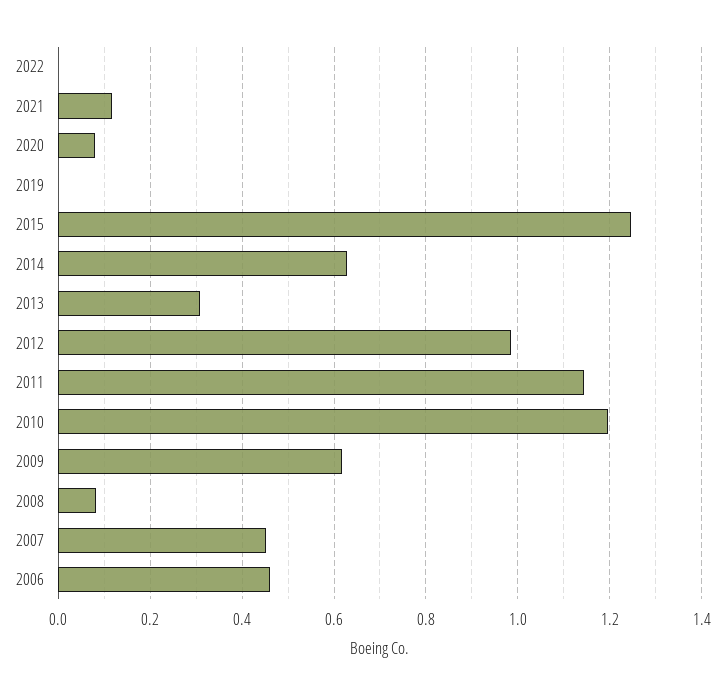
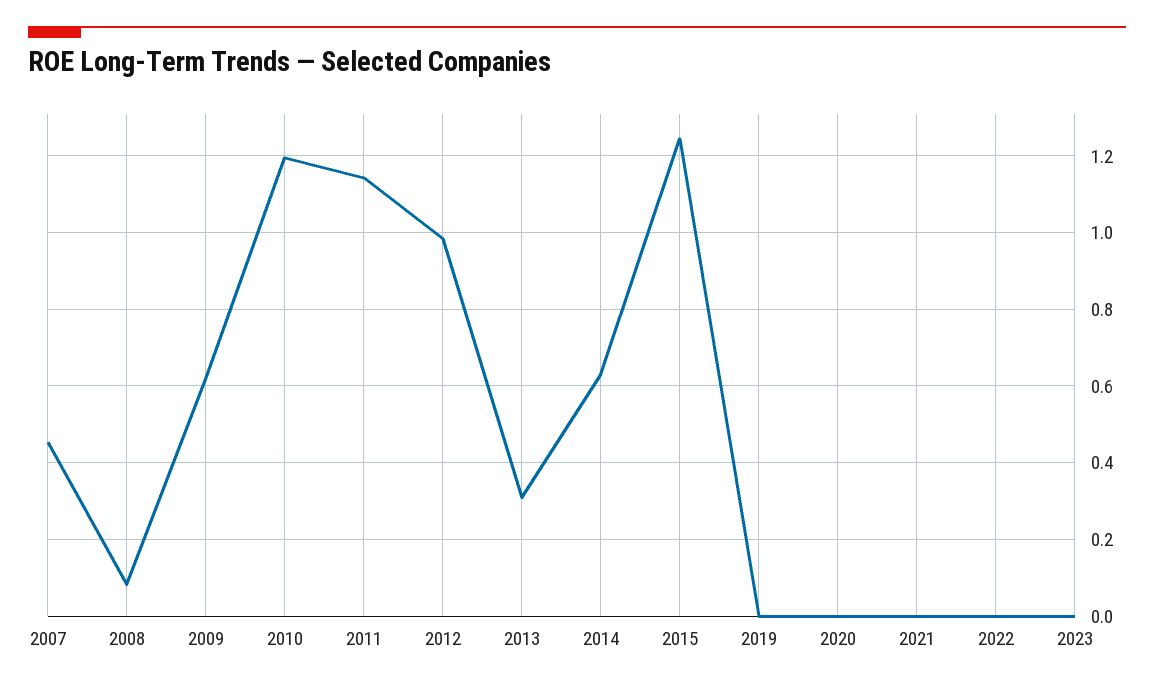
2021: 0.12 -> 0
2020: 0.08 -> 0
2006: 0.46 -> none
2023: none -> 0

